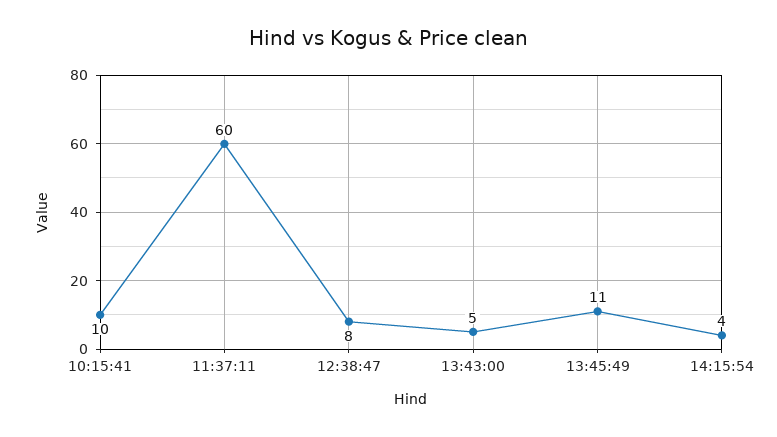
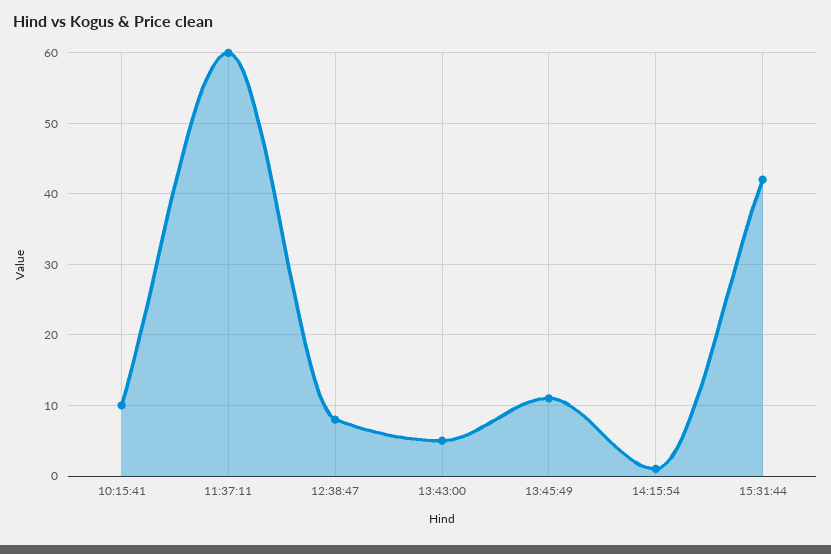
14:15:54: 4 -> 1
15:31:44: none -> 42

